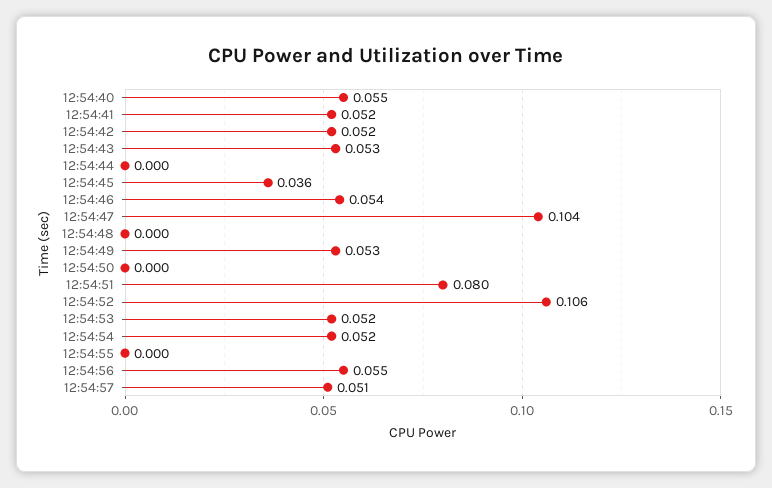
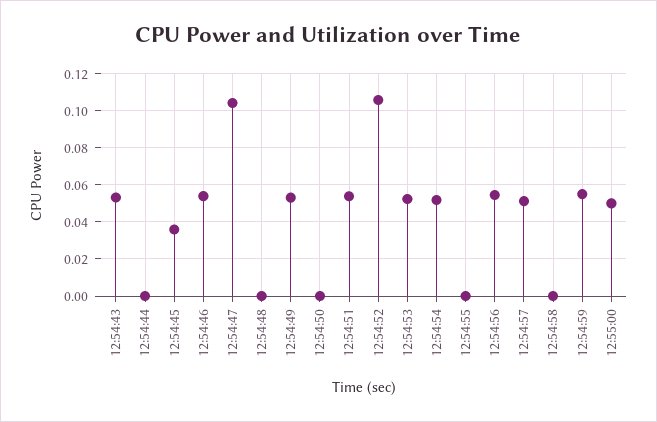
12:54:40: 0.055 -> none
12:54:41: 0.052 -> none
12:54:42: 0.052 -> none
12:54:51: 0.08 -> 0.055
12:54:58: none -> 0
12:54:59: none -> 0.055
12:55:00: none -> 0.05

